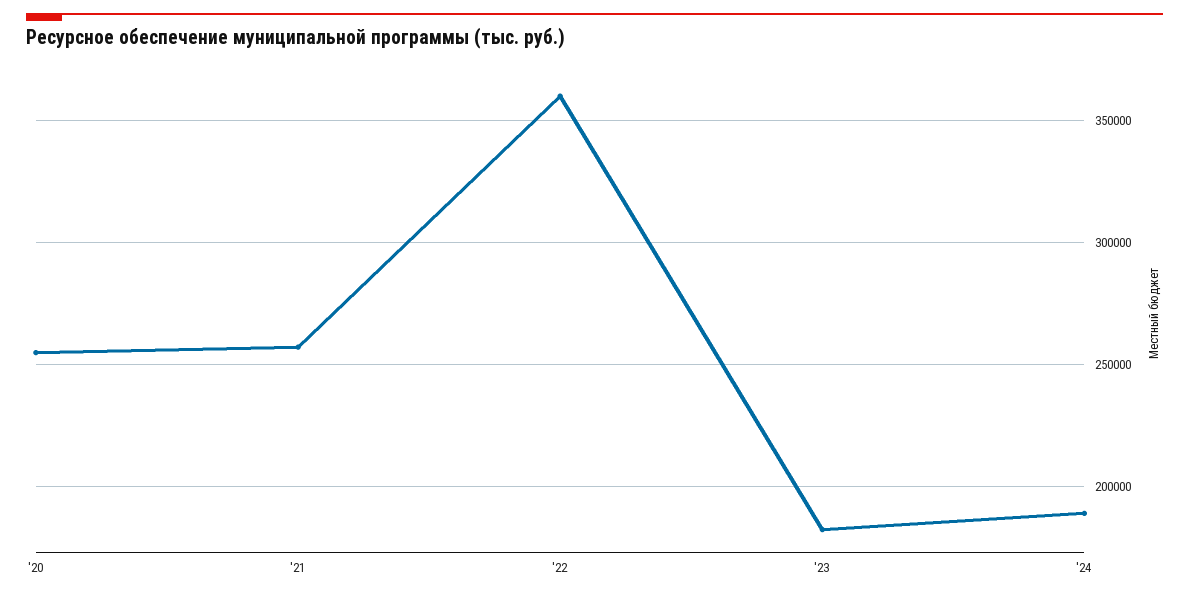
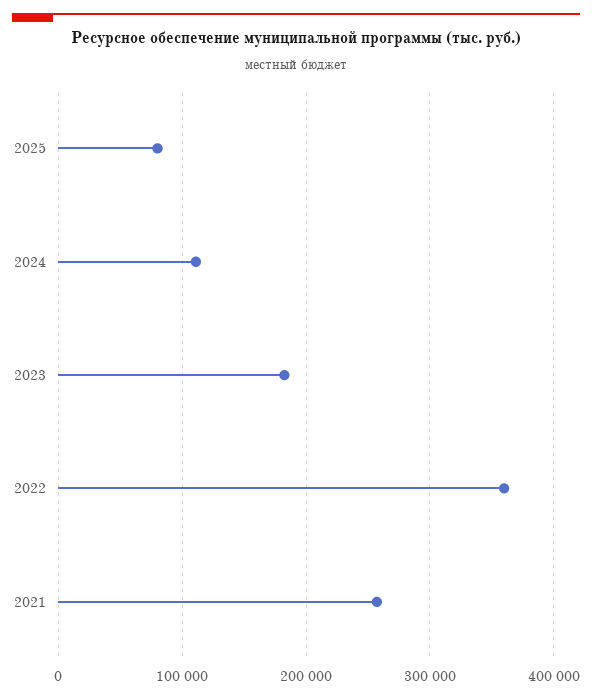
'20: 255000 -> none
'24: 190000 -> 110000
2025: none -> 80000

